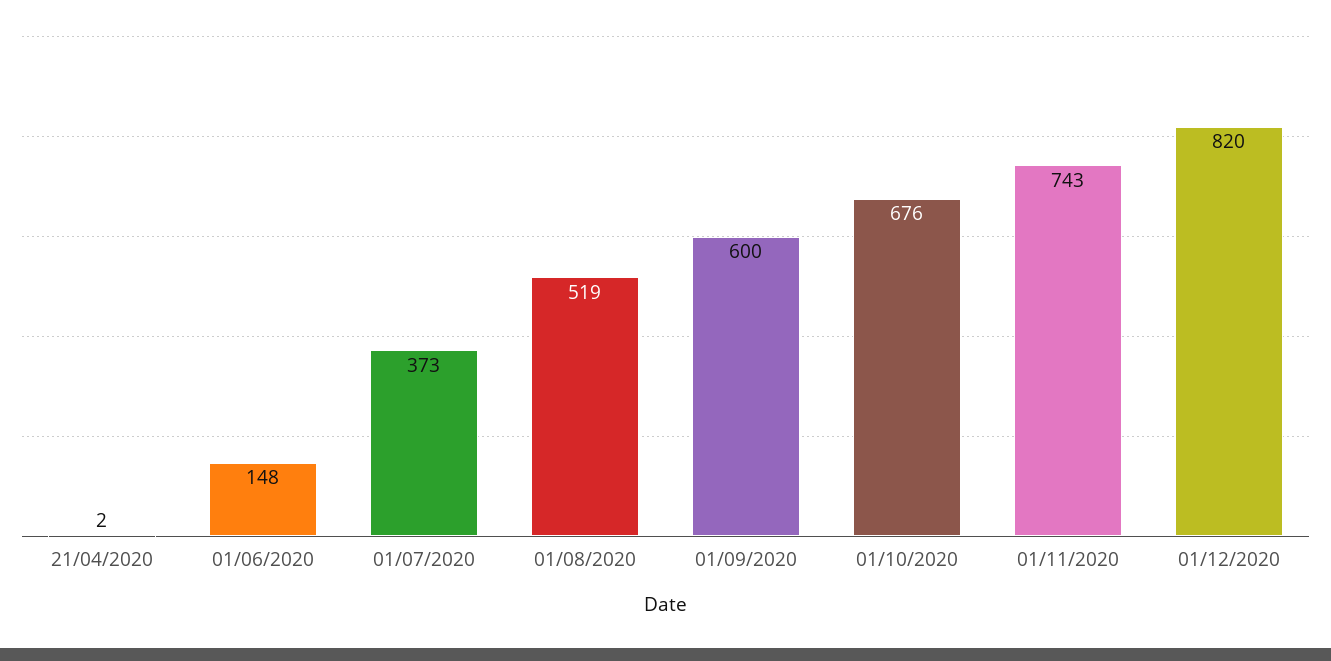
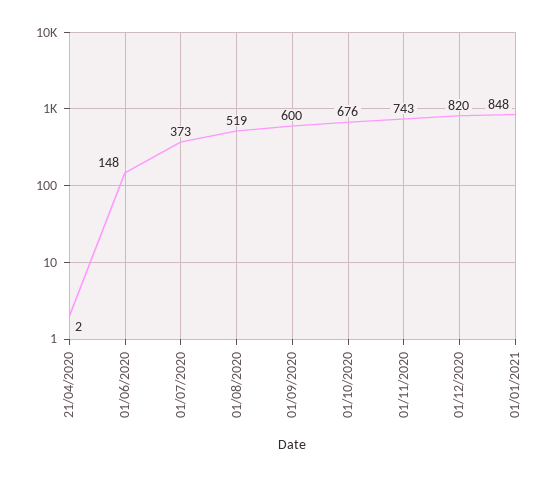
01/01/2021: none -> 848

